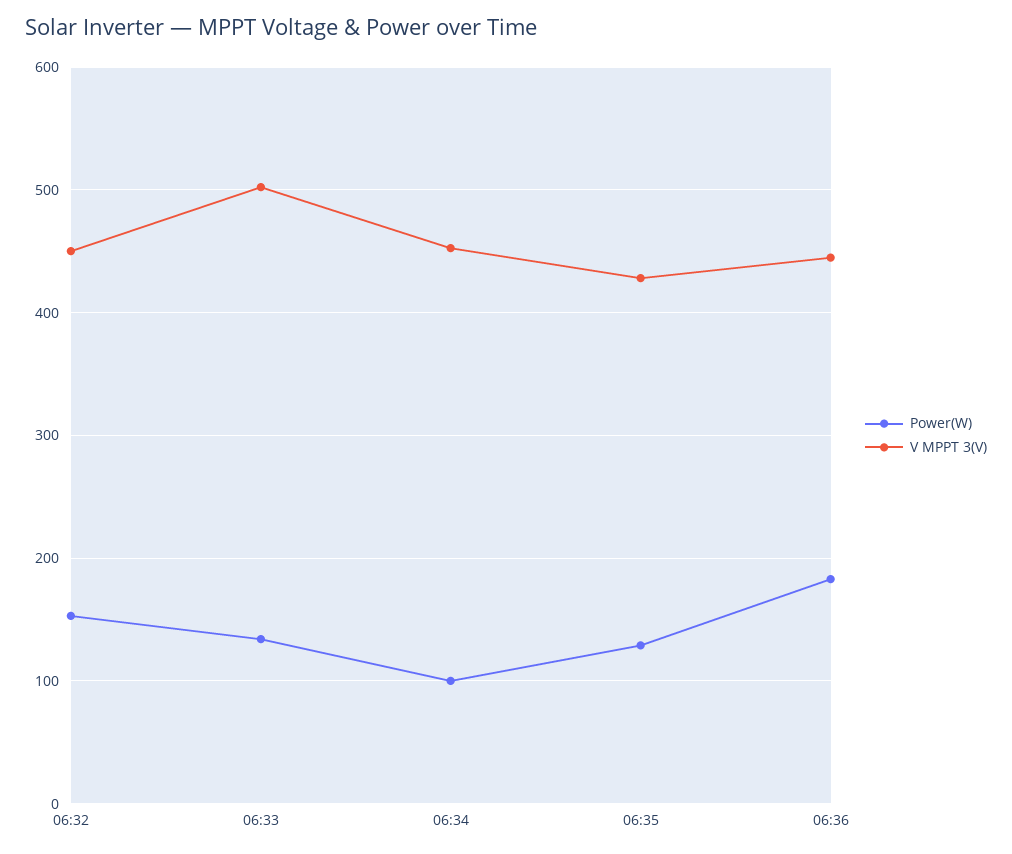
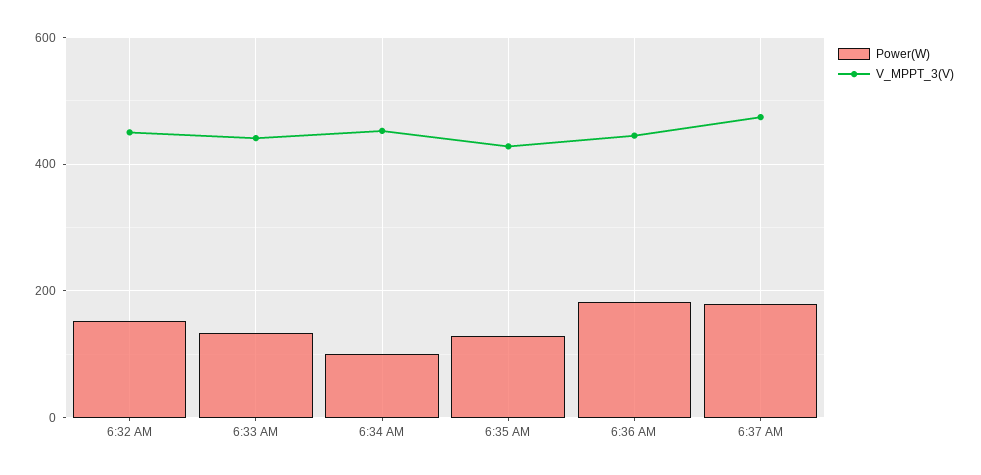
V MPPT 3(V), 06:33: 500 -> 440
Power(W), 6:37 AM: none -> 180
V MPPT 3(V), 6:37 AM: none -> 480

